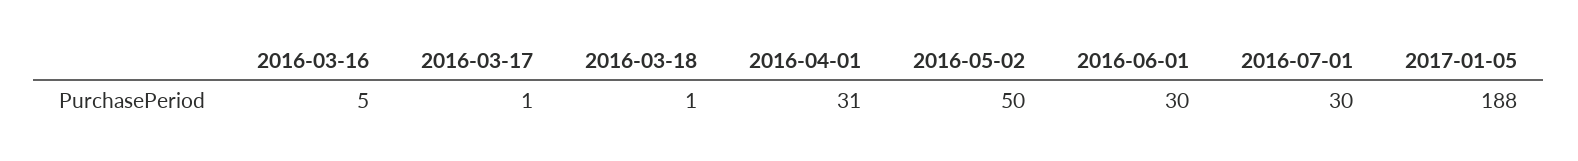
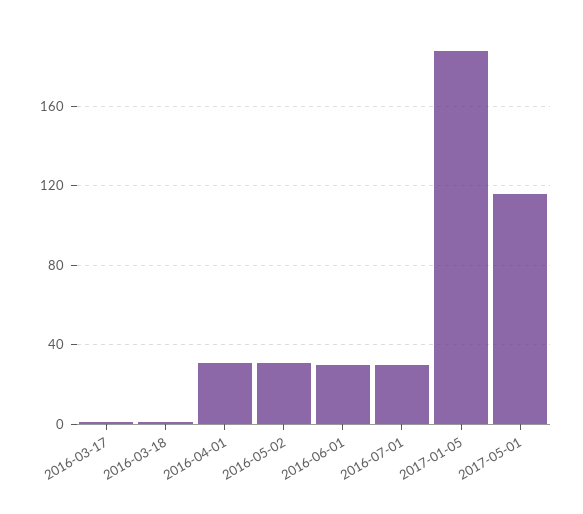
2016-03-16: 5 -> none
2016-05-02: 50 -> 30
2017-05-01: none -> 115

